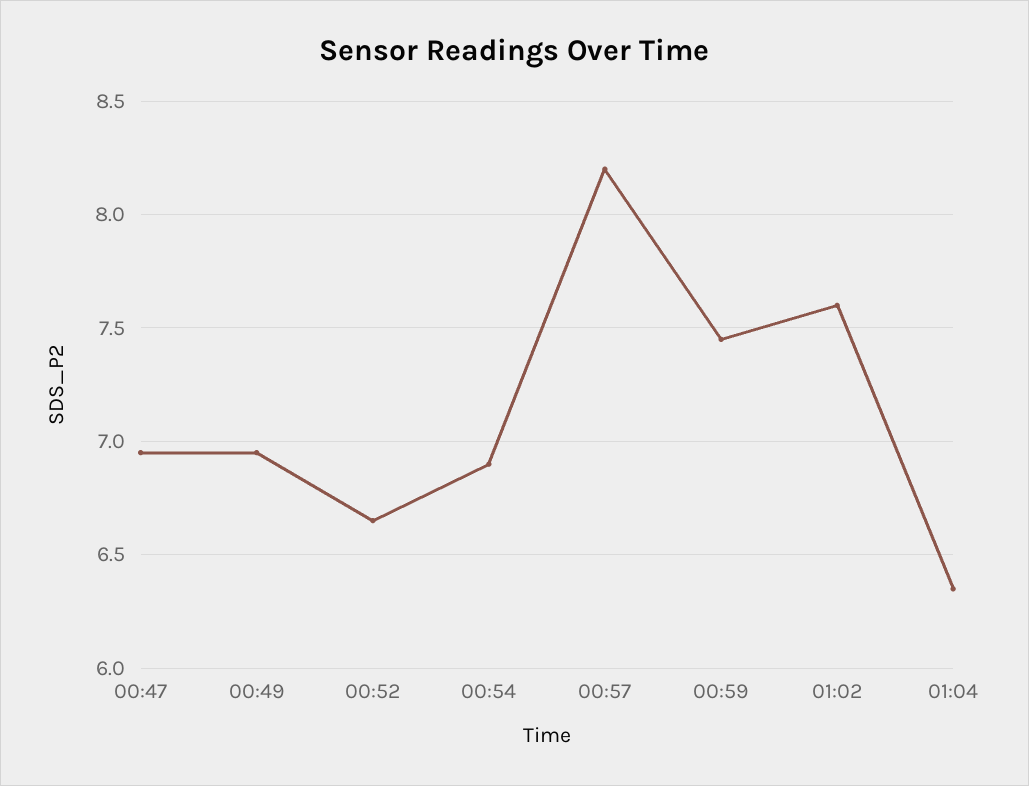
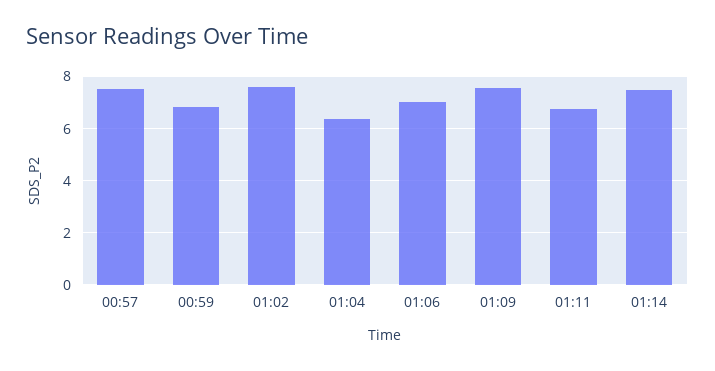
00:47: 6.95 -> none
00:49: 6.95 -> none
00:52: 6.65 -> none
00:54: 6.9 -> none
00:57: 8.2 -> 7.5
00:59: 7.45 -> 6.75
01:06: none -> 7
01:09: none -> 7.5
01:11: none -> 6.75
01:14: none -> 7.5

